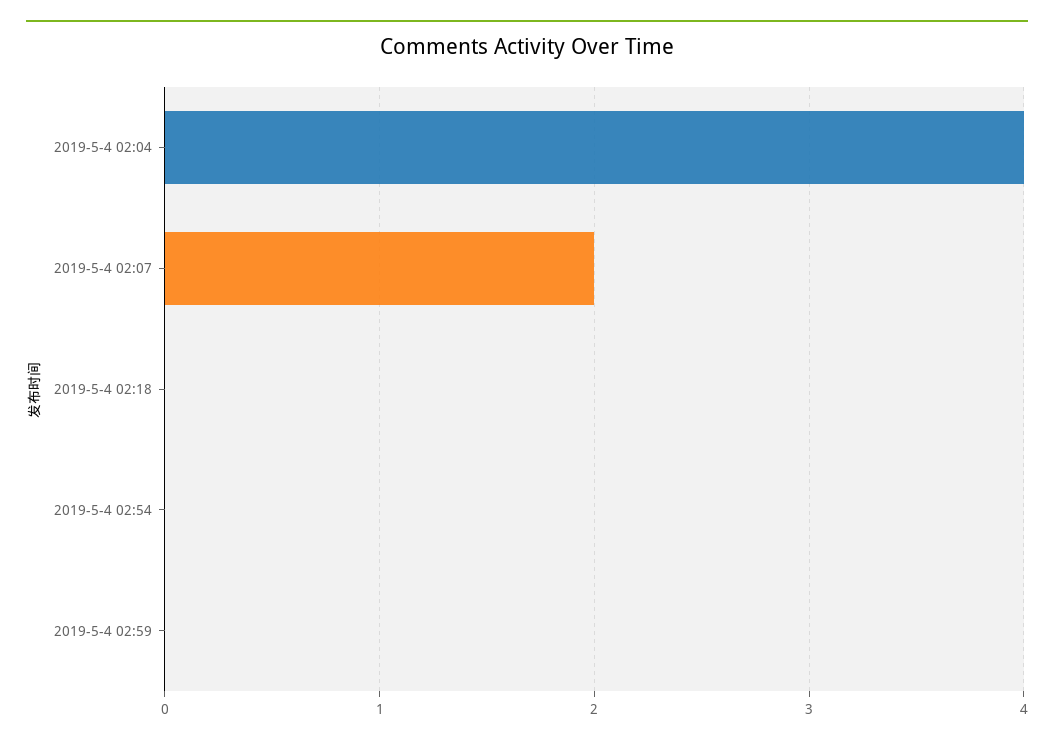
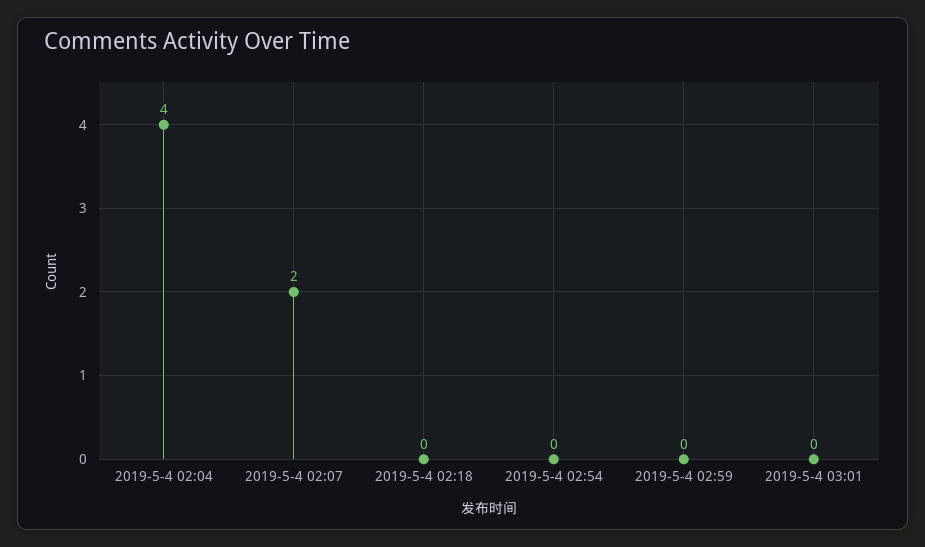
2019-5-4 03:01: none -> 0

